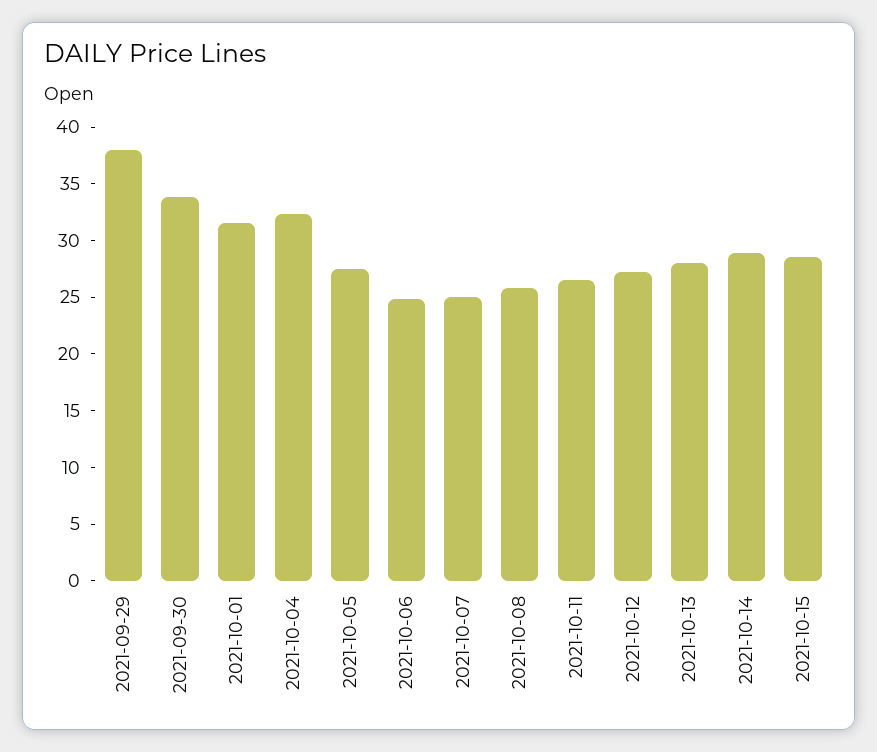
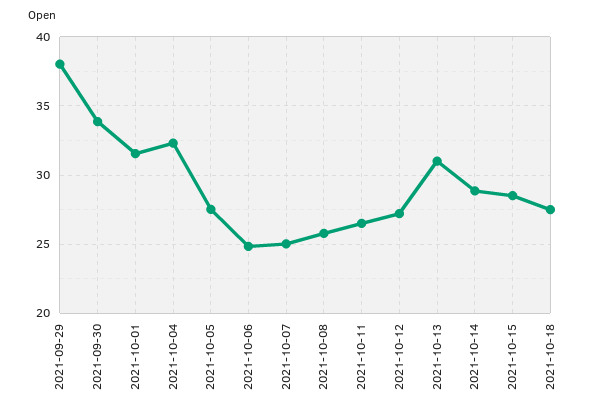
2021-10-13: 28 -> 31
2021-10-18: none -> 27.5

